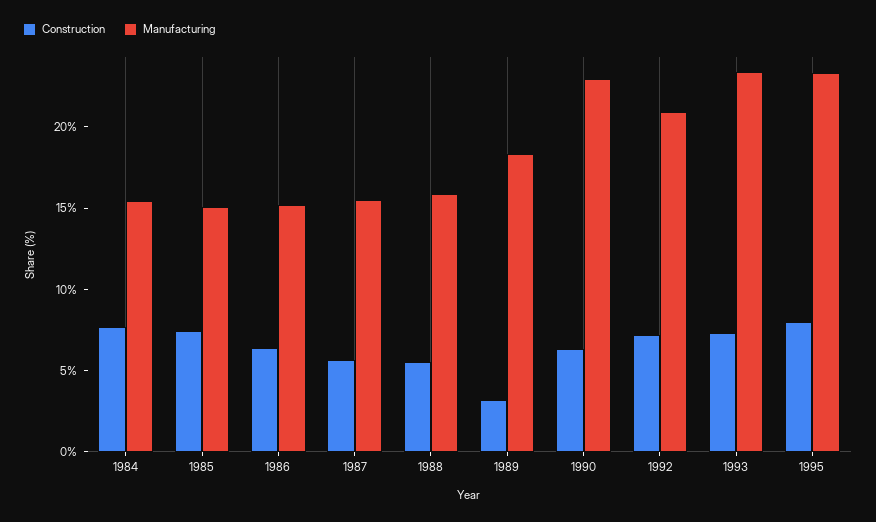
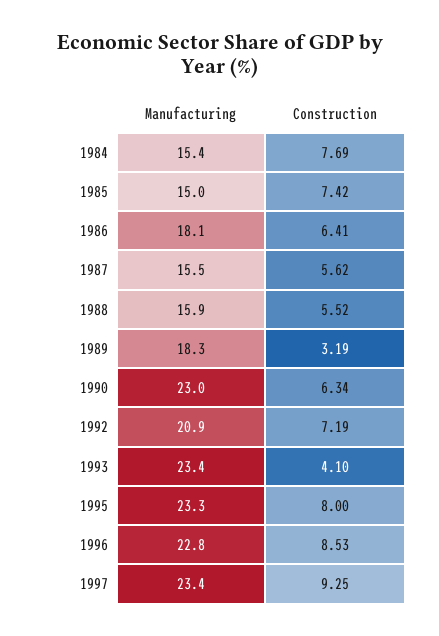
Manufacturing, 1986: 15 -> 18.1
Construction, 1993: 7 -> 4.1
Manufacturing, 1996: none -> 22.8
Construction, 1996: none -> 8.53
Manufacturing, 1997: none -> 23.4
Construction, 1997: none -> 9.25

